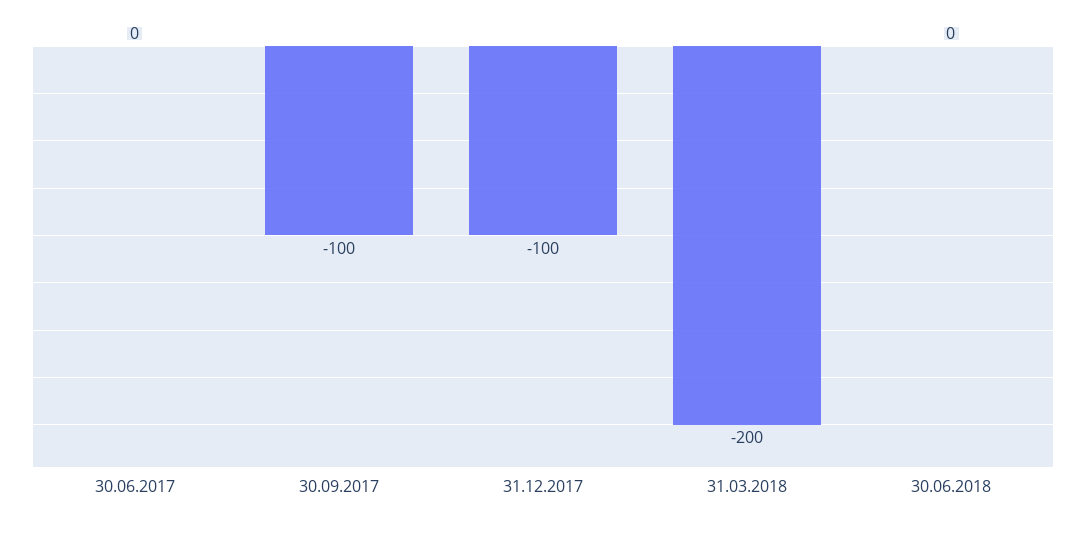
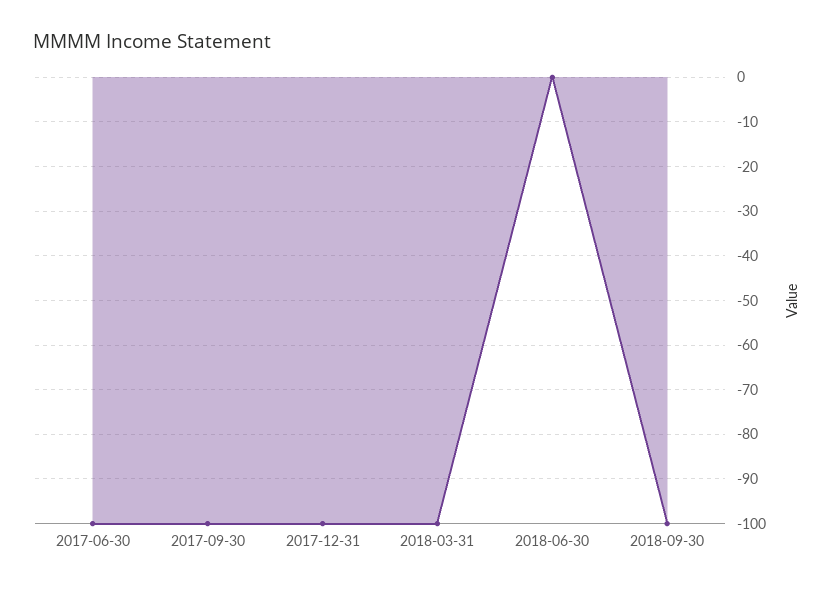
30.06.2017: 0 -> -100
31.03.2018: -200 -> -100
2018-09-30: none -> -100

